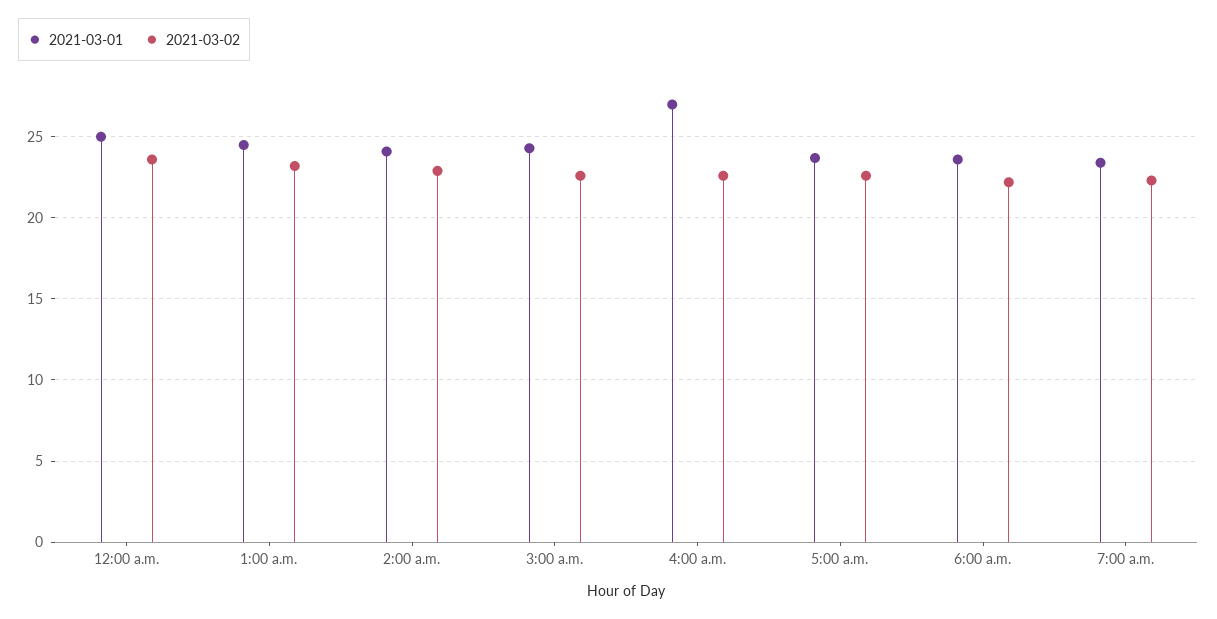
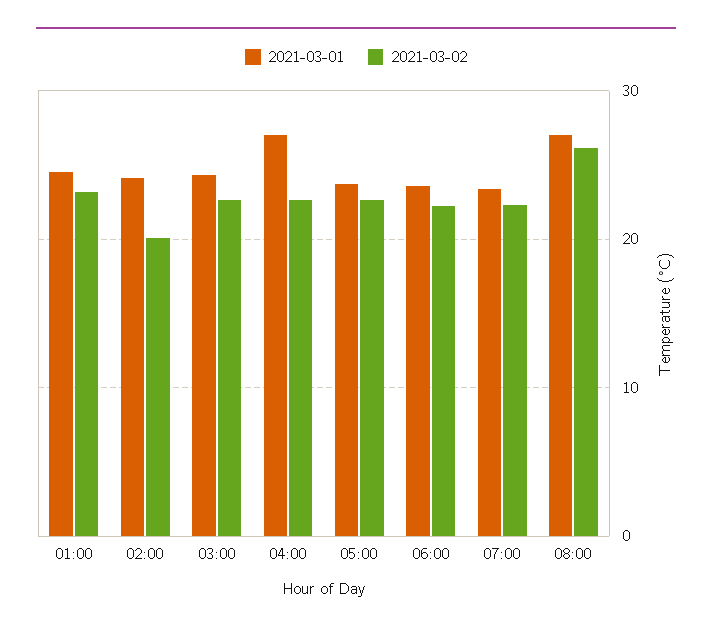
2021-03-01, 12:00 a.m.: 25 -> none
2021-03-02, 12:00 a.m.: 23.5 -> none
2021-03-02, 2:00 a.m.: 23 -> 20
2021-03-01, 08:00: none -> 27
2021-03-02, 08:00: none -> 26

